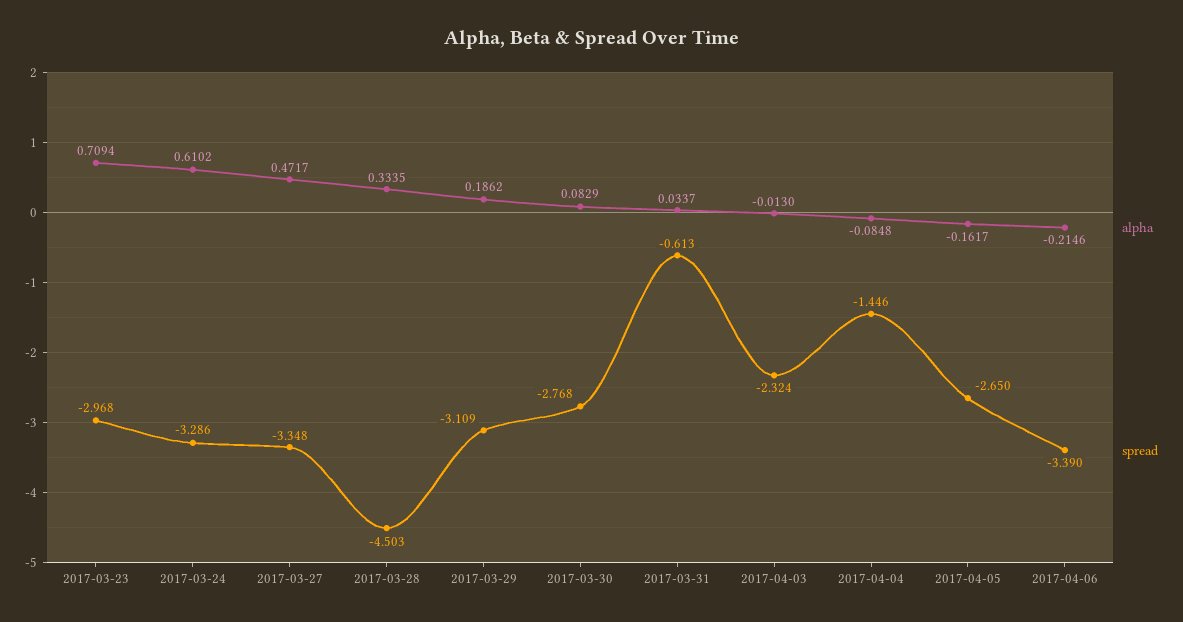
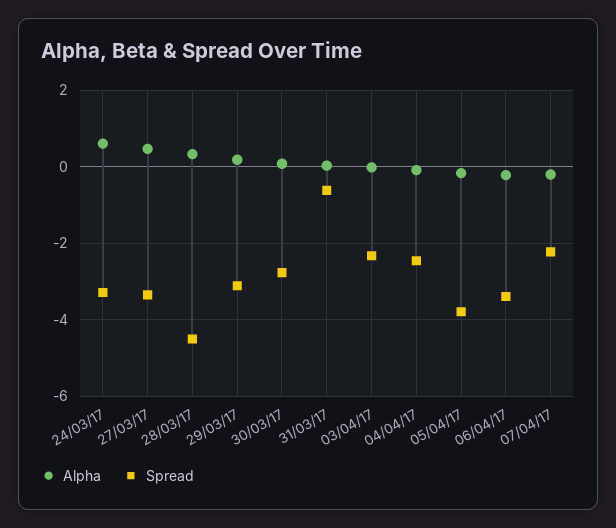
alpha, 2017-03-23: 0.7094 -> none
spread, 2017-03-23: -2.968 -> none
spread, 2017-04-04: -1.446 -> -2.4
spread, 2017-04-05: -2.65 -> -3.8
alpha, 07/04/17: none -> -0.2
spread, 07/04/17: none -> -2.2

